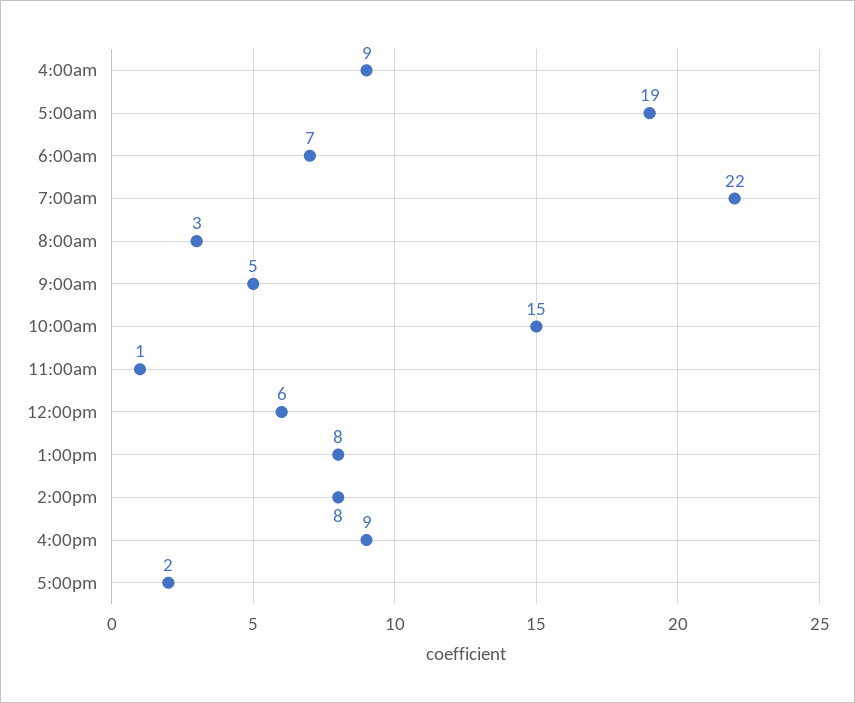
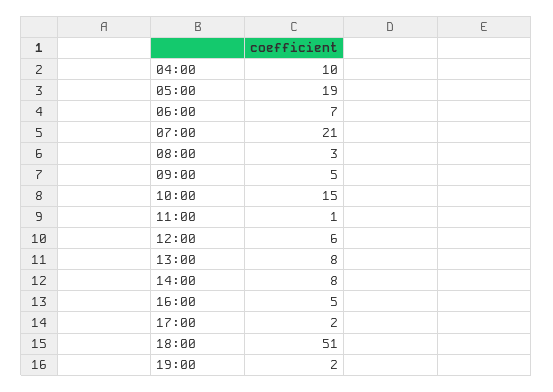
4:00am: 9 -> 10
7:00am: 22 -> 21
4:00pm: 9 -> 5
18:00: none -> 51
19:00: none -> 2

